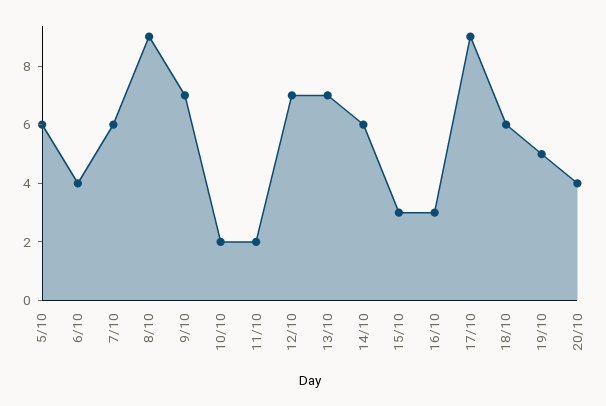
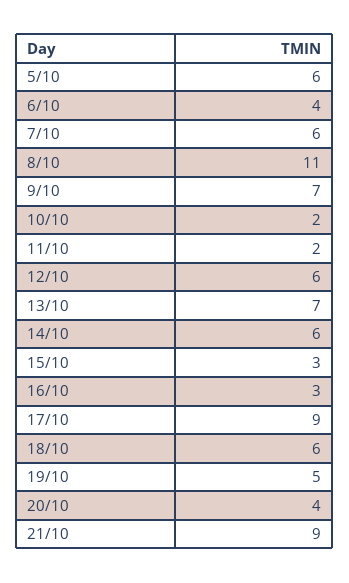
8/10: 9 -> 11
12/10: 7 -> 6
21/10: none -> 9

